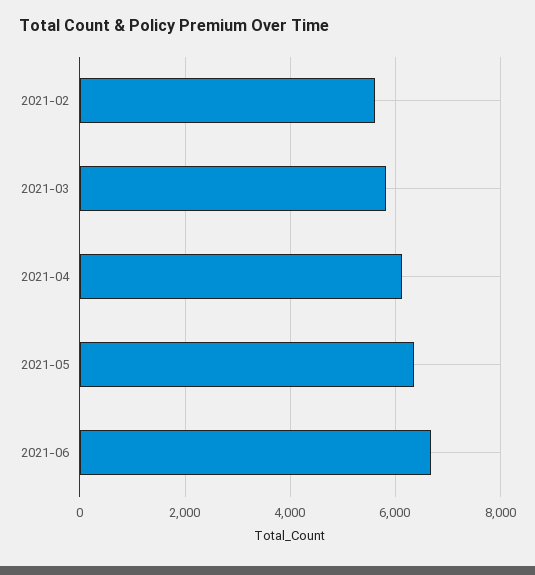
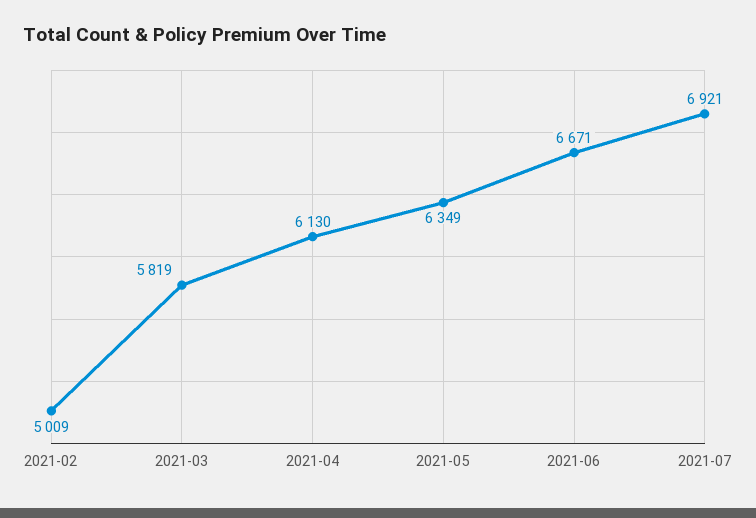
2021-02: 5600 -> 5009
2021-07: none -> 6921

